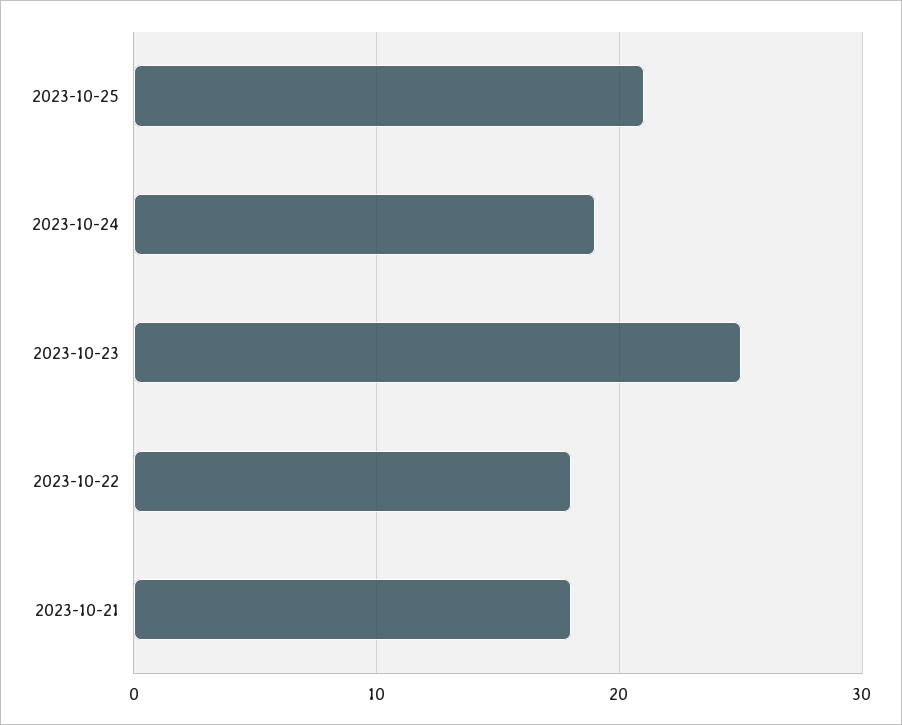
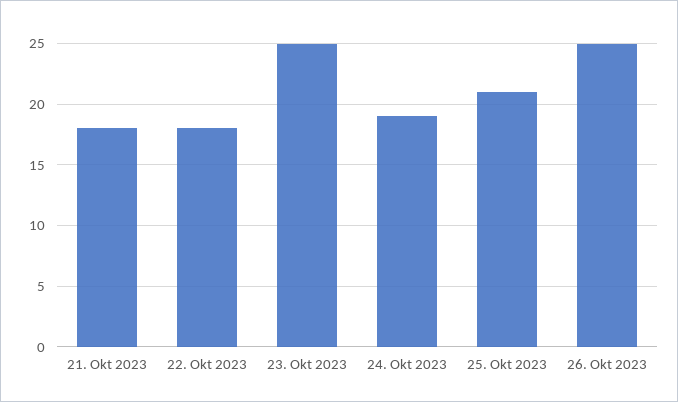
26. Okt 2023: none -> 25

